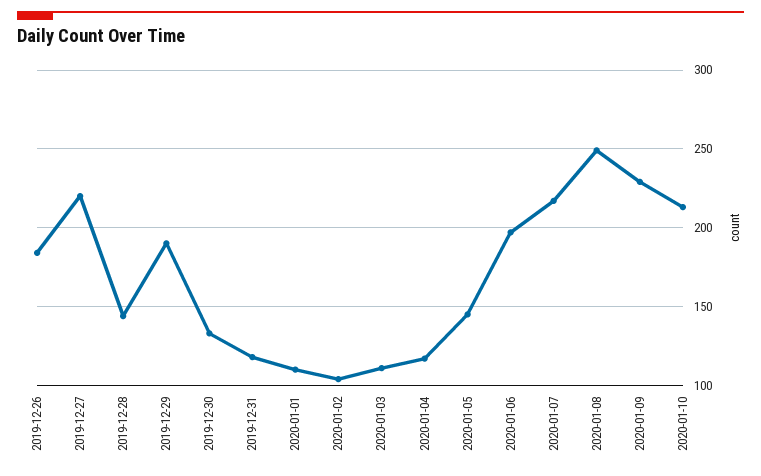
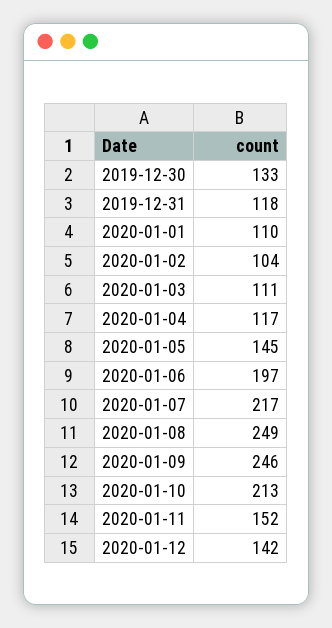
2019-12-26: 185 -> none
2019-12-27: 220 -> none
2019-12-28: 145 -> none
2019-12-29: 190 -> none
2020-01-09: 230 -> 246
2020-01-11: none -> 152
2020-01-12: none -> 142

